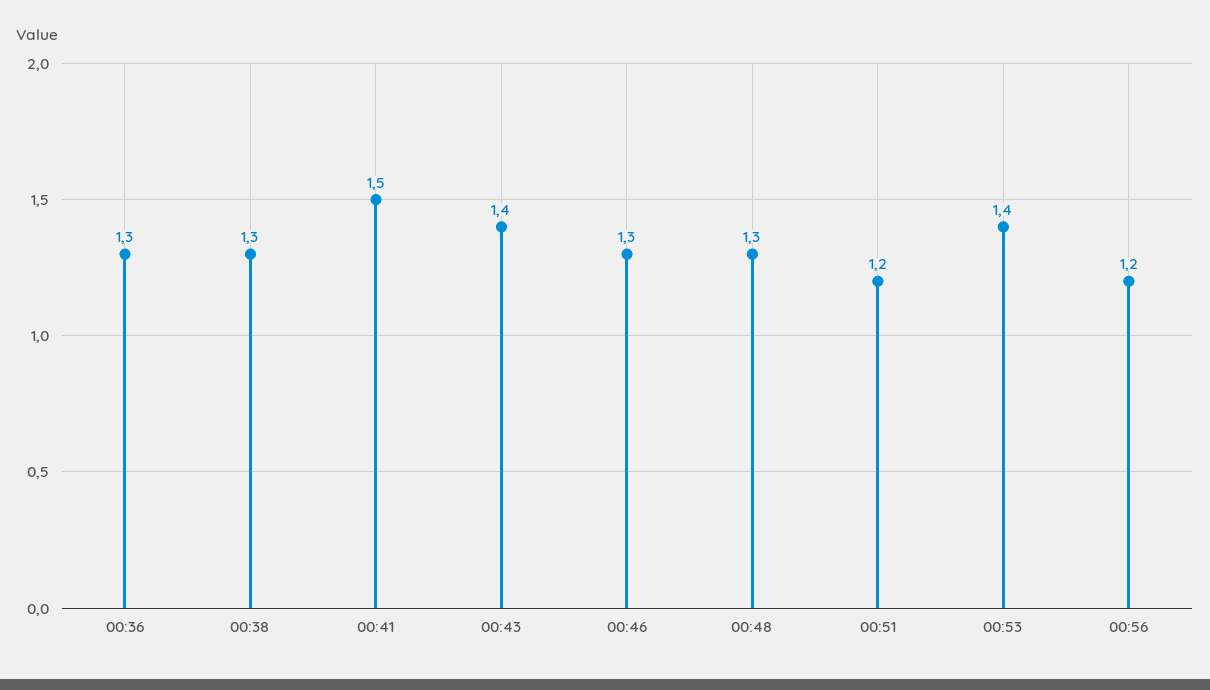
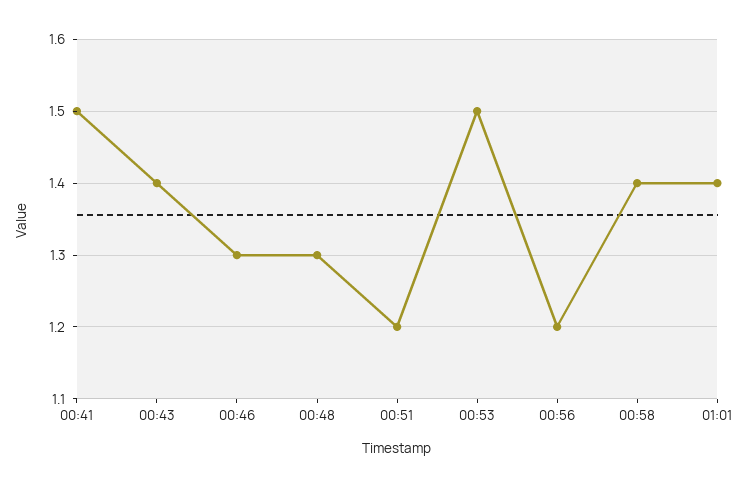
00:36: 1.3 -> none
00:38: 1.3 -> none
00:53: 1.4 -> 1.5
00:58: none -> 1.4
01:01: none -> 1.4

